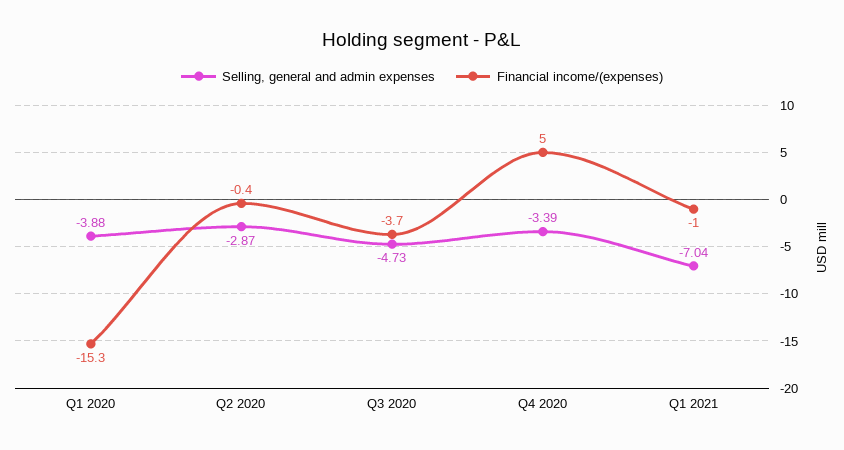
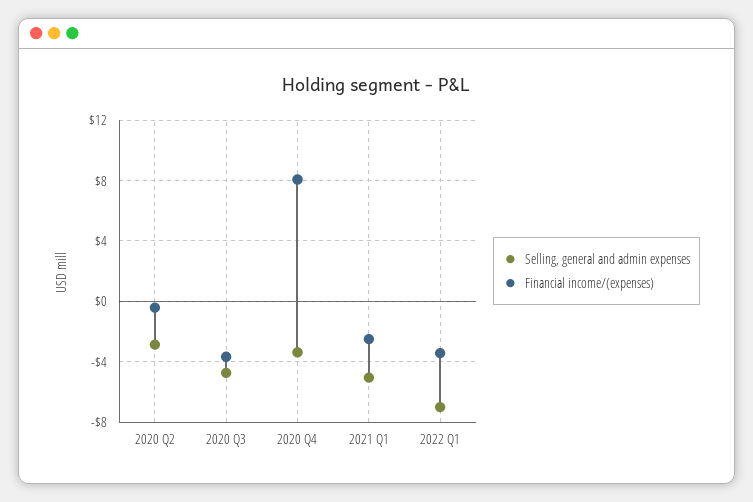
Selling, general and admin expenses, Q1 2020: -3.88 -> none
Financial income/(expenses), Q1 2020: -15.3 -> none
Financial income/(expenses), Q4 2020: 5 -> 8
Selling, general and admin expenses, Q1 2021: -7.04 -> -5
Financial income/(expenses), Q1 2021: -1 -> -2.5
Selling, general and admin expenses, 2022 Q1: none -> -7
Financial income/(expenses), 2022 Q1: none -> -3.5

